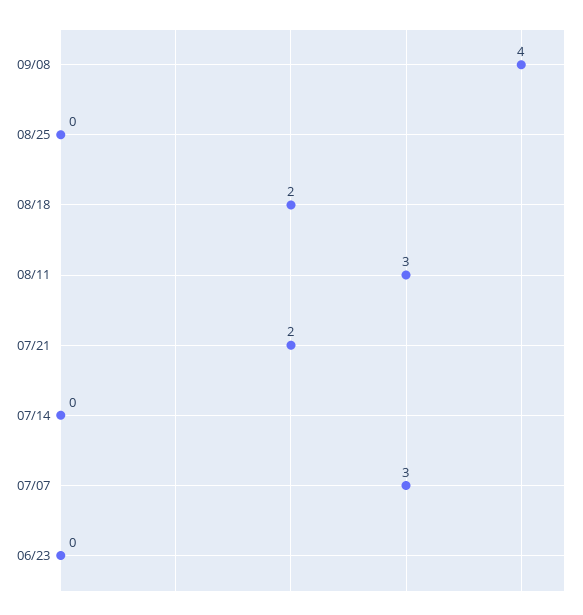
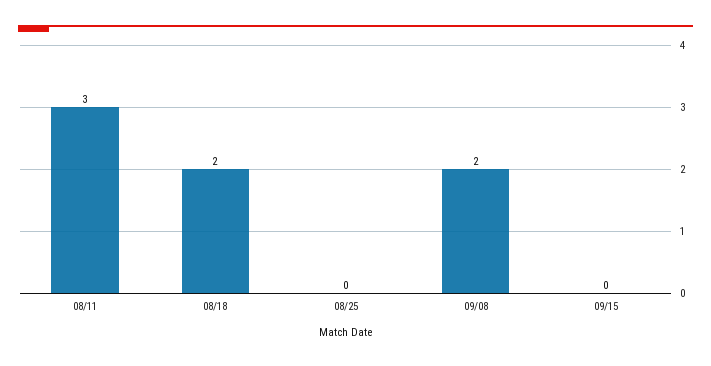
09/08: 4 -> 2
07/21: 2 -> none
07/14: 0 -> none
07/07: 3 -> none
06/23: 0 -> none
09/15: none -> 0

